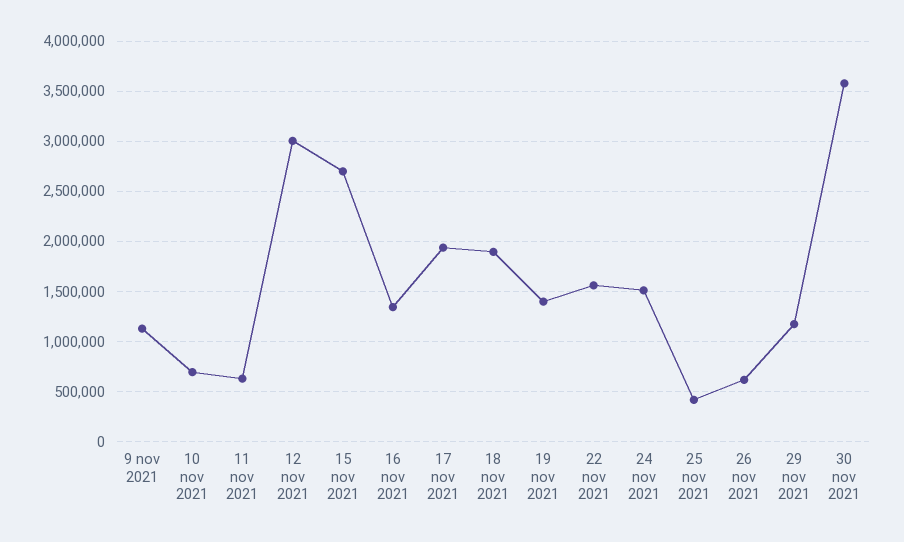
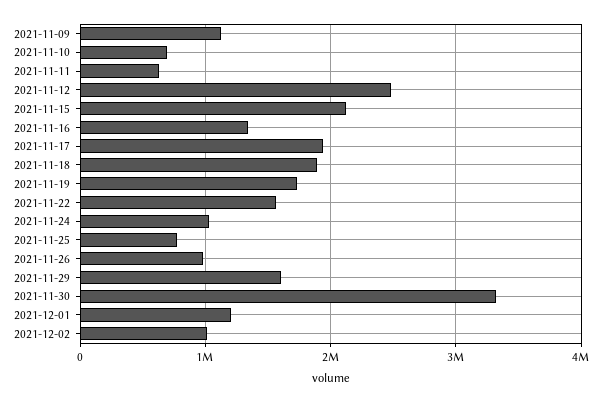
12 nov 2021: 3000000 -> 2500000
15 nov 2021: 2700000 -> 2100000
19 nov 2021: 1400000 -> 1700000
24 nov 2021: 1500000 -> 1000000
25 nov 2021: 400000 -> 800000
26 nov 2021: 600000 -> 1000000
29 nov 2021: 1200000 -> 1600000
30 nov 2021: 3600000 -> 3300000
2021-12-01: none -> 1200000
2021-12-02: none -> 1000000

